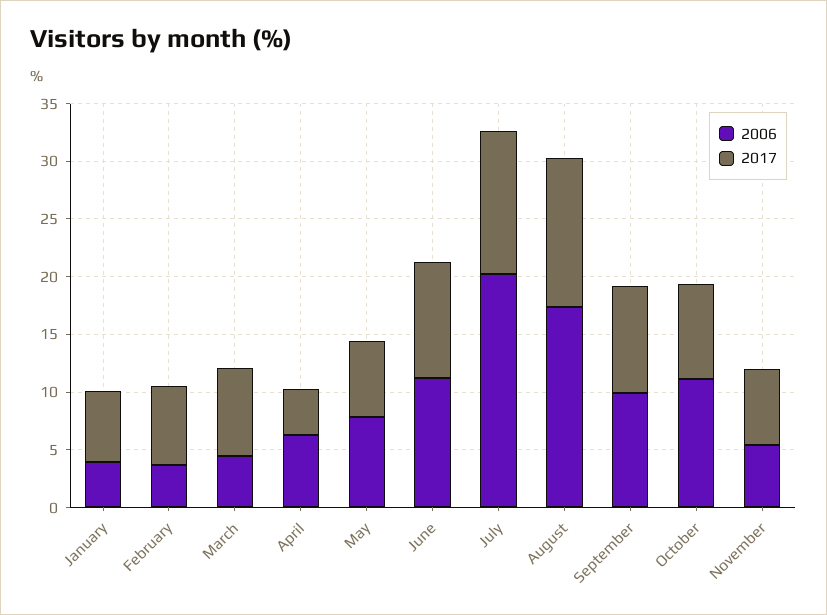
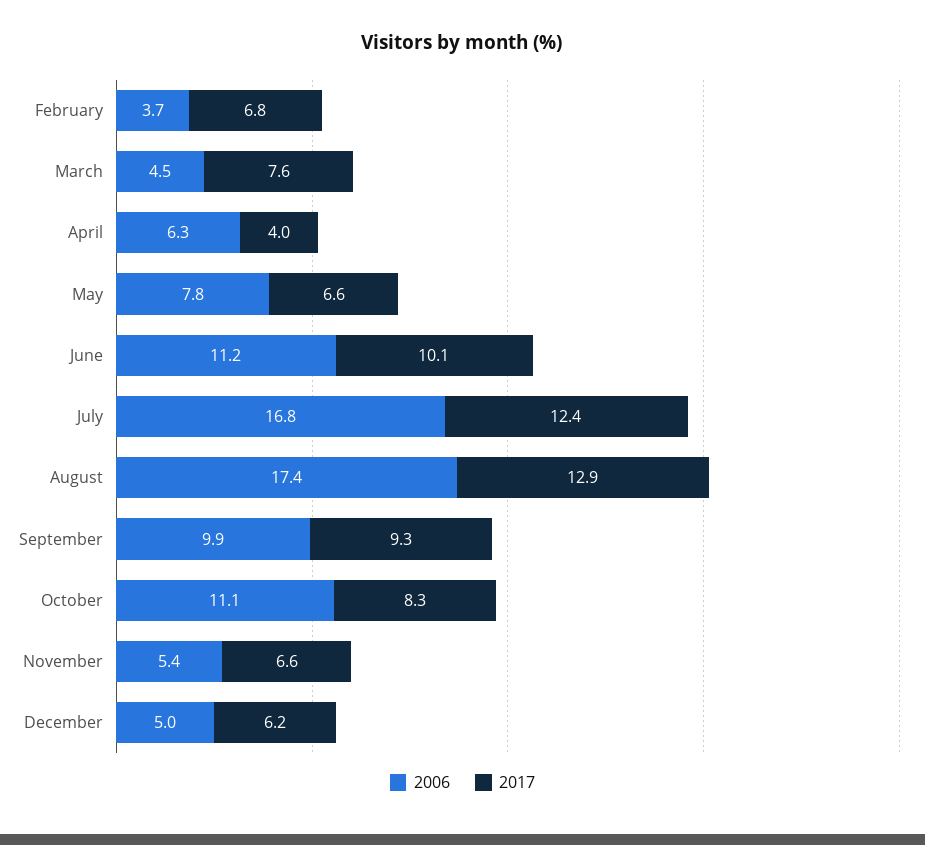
2006, January: 4 -> none
2017, January: 6 -> none
2006, July: 20 -> 16.8
2006, December: none -> 5
2017, December: none -> 6.2

